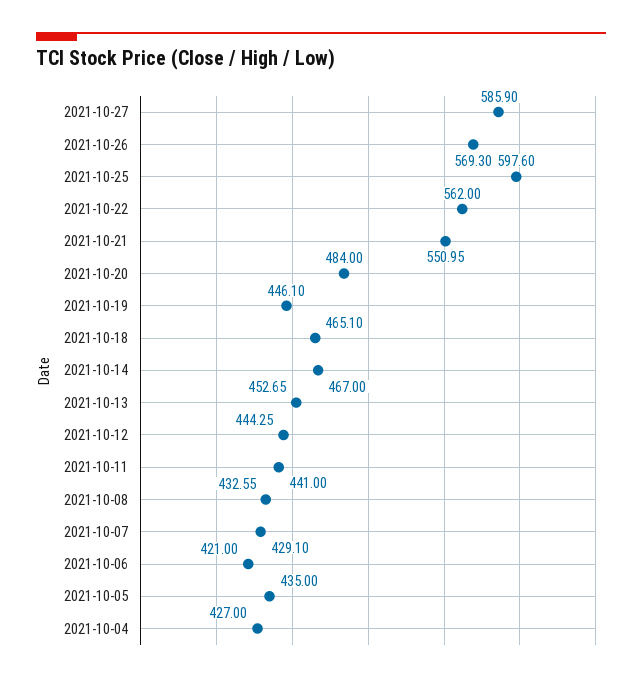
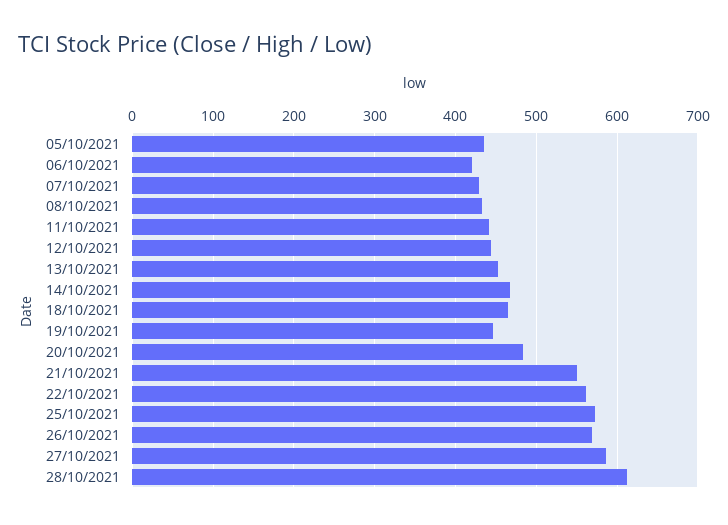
2021-10-25: 597.6 -> 570
2021-10-04: 427 -> none
28/10/2021: none -> 610

